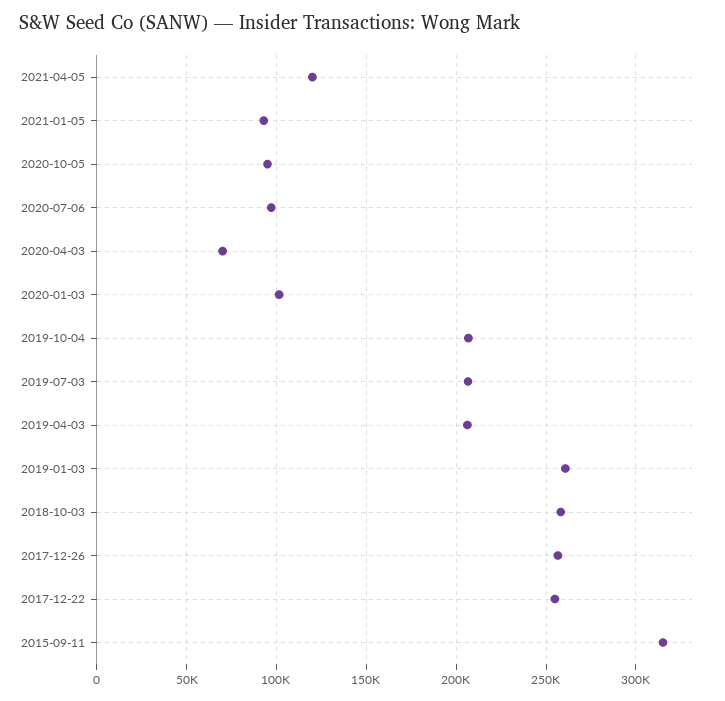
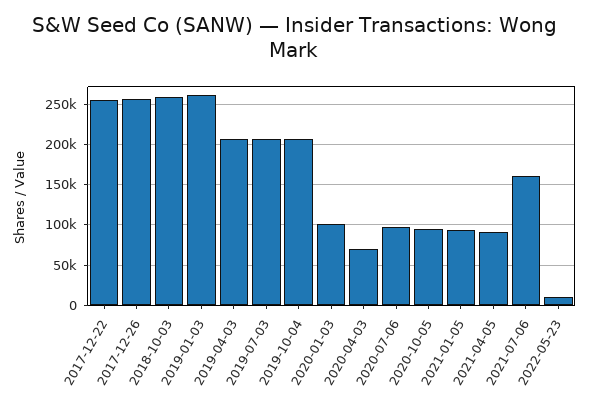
2021-04-05: 120000 -> 90000
2015-09-11: 315000 -> none
2021-07-06: none -> 160000
2022-05-23: none -> 10000

